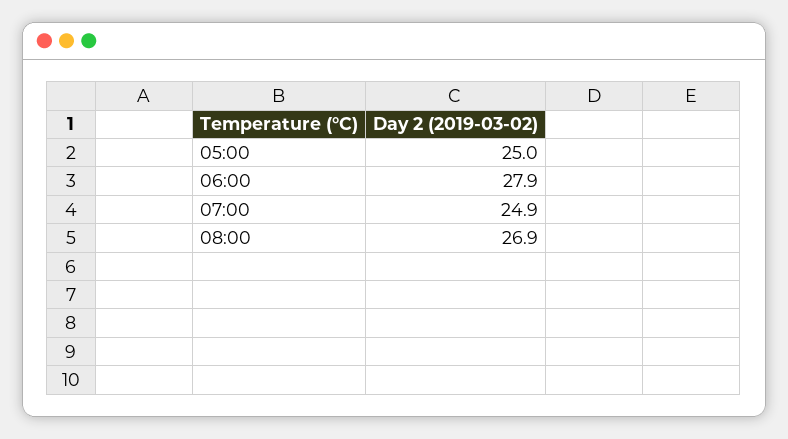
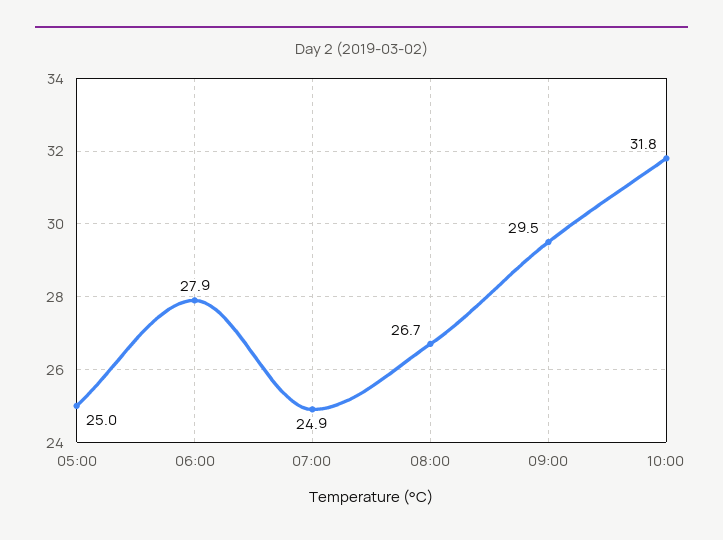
08:00: 26.9 -> 26.7
09:00: none -> 29.5
10:00: none -> 31.8

